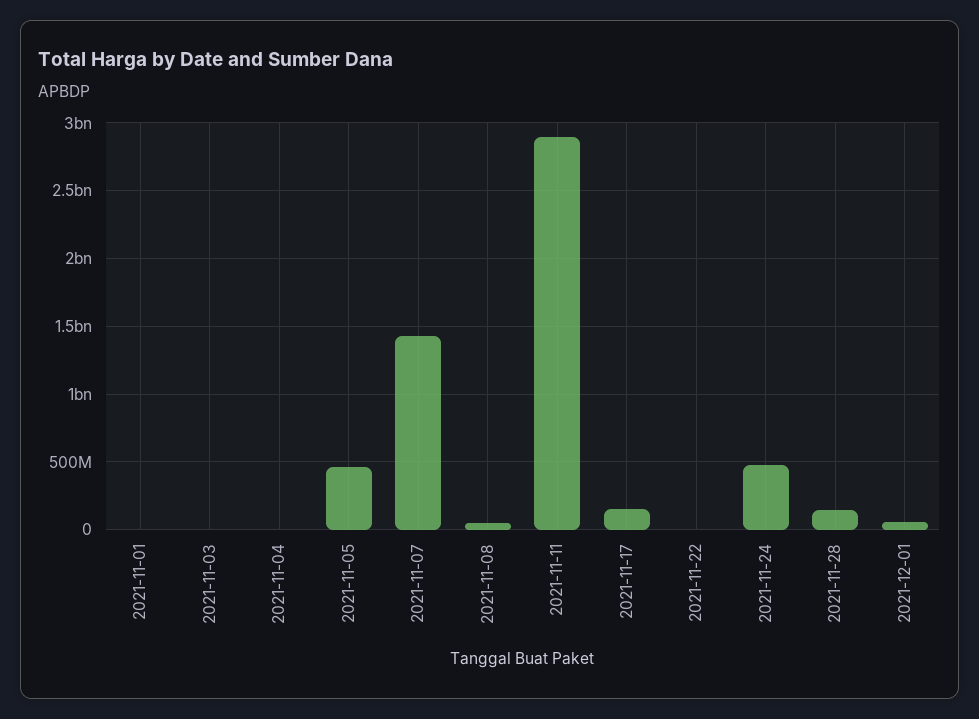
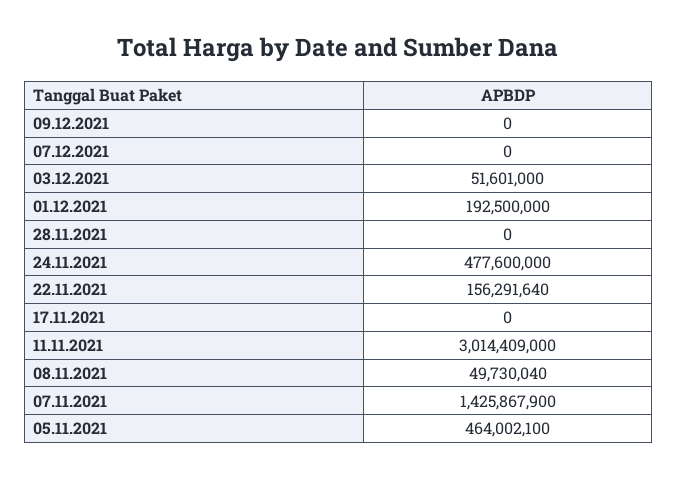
2021-11-01: 0 -> none
2021-11-03: 0 -> none
2021-11-04: 0 -> none
2021-11-11: 2900000000 -> 3014409000
2021-11-17: 150000000 -> 0
2021-11-22: 0 -> 156291640
2021-11-28: 150000000 -> 0
2021-12-01: 50000000 -> 192500000
09.12.2021: none -> 0
07.12.2021: none -> 0
03.12.2021: none -> 51601000

